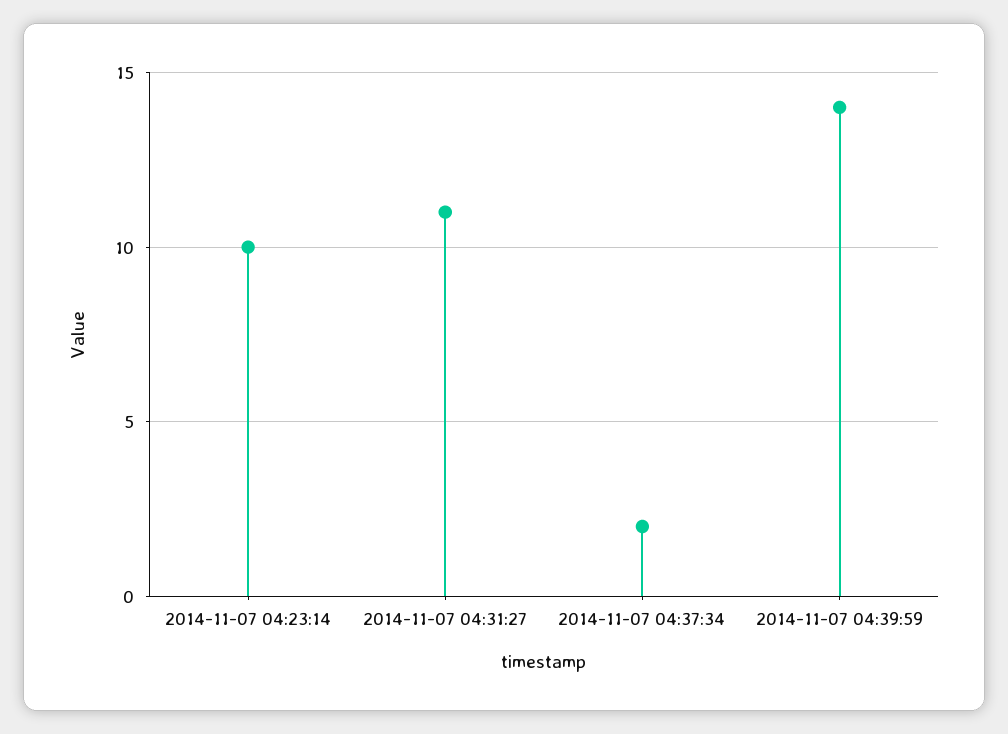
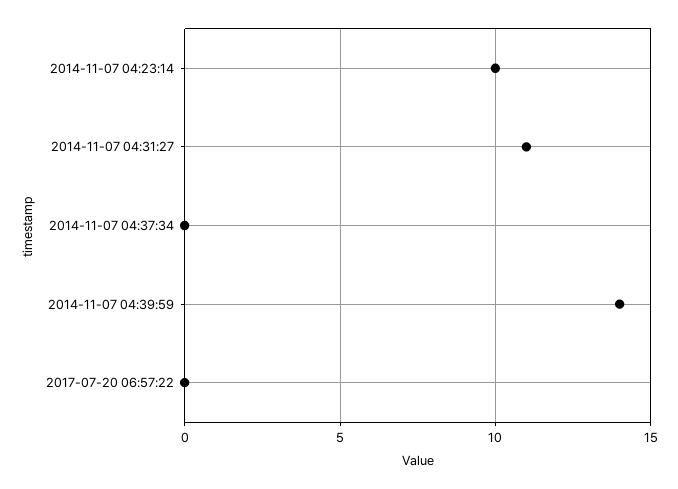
2014-11-07 04:37:34: 2 -> 0
2017-07-20 06:57:22: none -> 0

